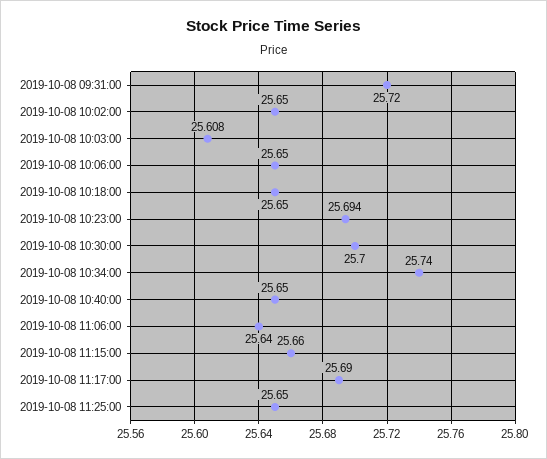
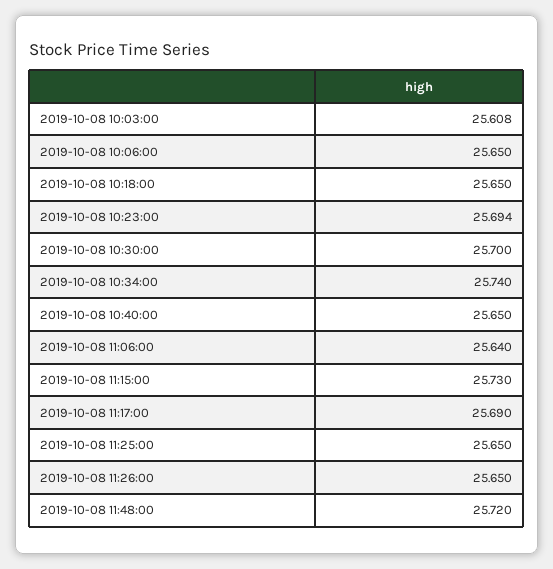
2019-10-08 09:31:00: 25.72 -> none
2019-10-08 10:02:00: 25.65 -> none
2019-10-08 11:15:00: 25.66 -> 25.73
2019-10-08 11:26:00: none -> 25.65
2019-10-08 11:48:00: none -> 25.72

